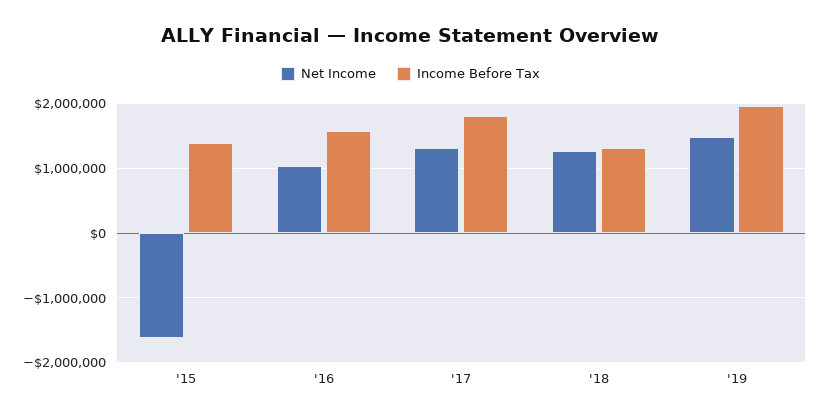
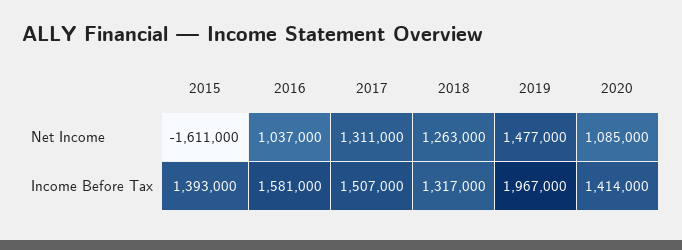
Income Before Tax, '17: 1800000 -> 1507000
Net Income, 2020: none -> 1085000
Income Before Tax, 2020: none -> 1414000

